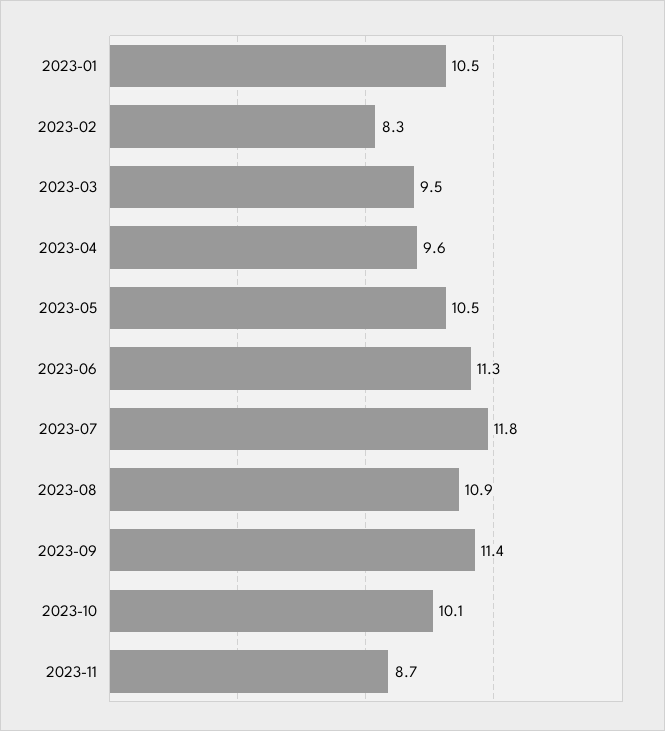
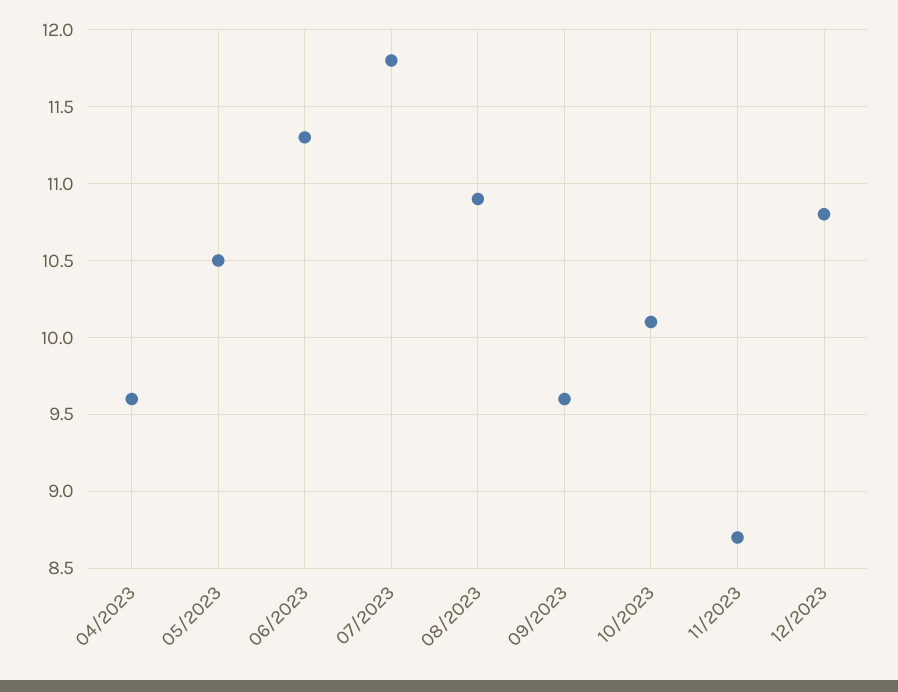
2023-01: 10.5 -> none
2023-02: 8.3 -> none
2023-03: 9.5 -> none
2023-09: 11.4 -> 9.6
12/2023: none -> 10.8

